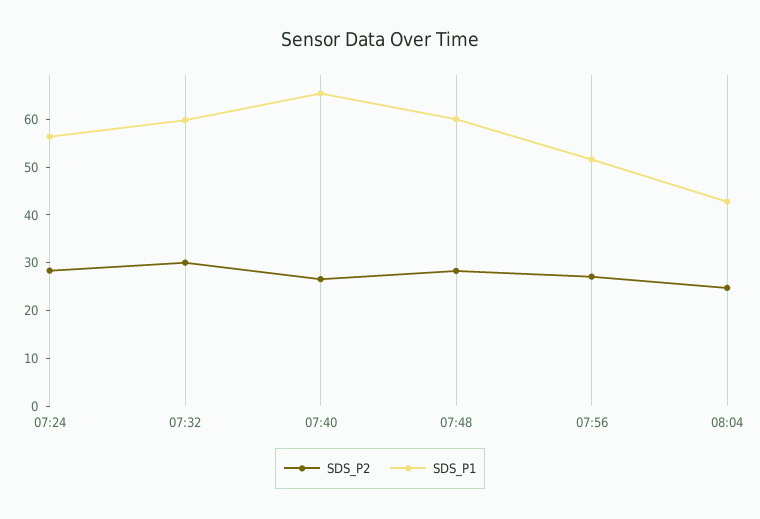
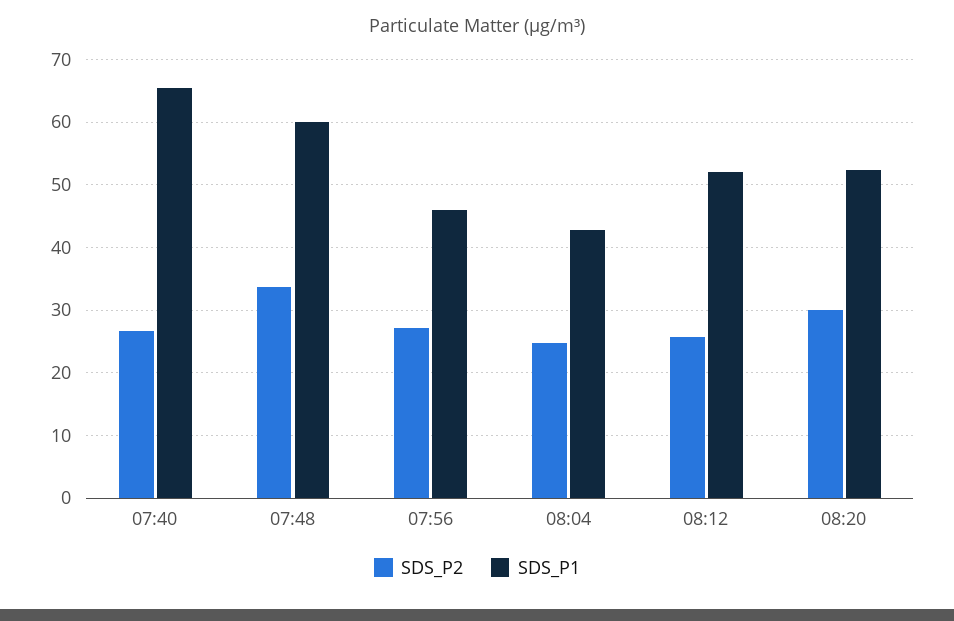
SDS_P2, 07:24: 28 -> none
SDS_P1, 07:24: 56 -> none
SDS_P2, 07:32: 30 -> none
SDS_P1, 07:32: 60 -> none
SDS_P2, 07:48: 28 -> 34
SDS_P1, 07:56: 52 -> 46
SDS_P2, 08:12: none -> 26
SDS_P1, 08:12: none -> 52
SDS_P2, 08:20: none -> 30
SDS_P1, 08:20: none -> 52

